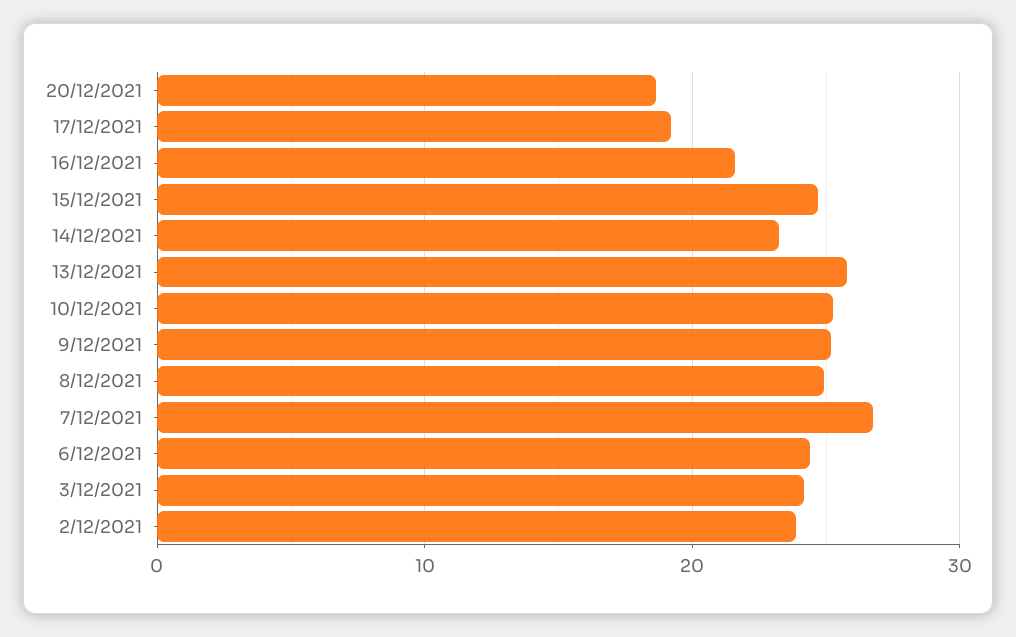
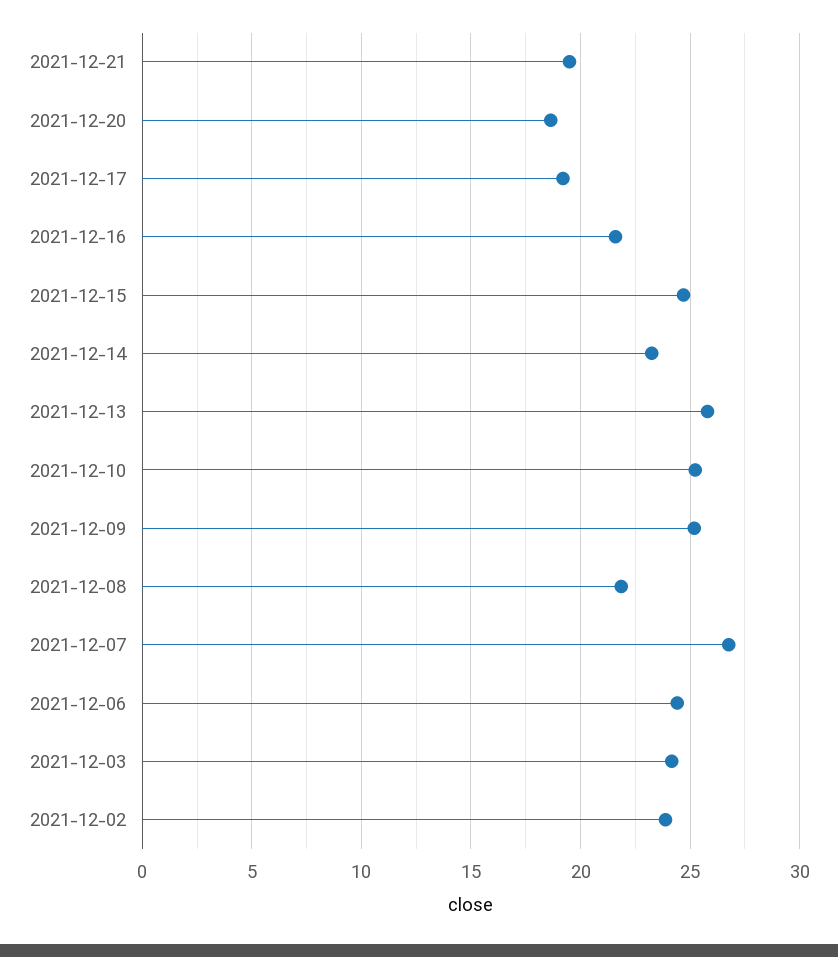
8/12/2021: 25 -> 22
2021-12-21: none -> 19.5

